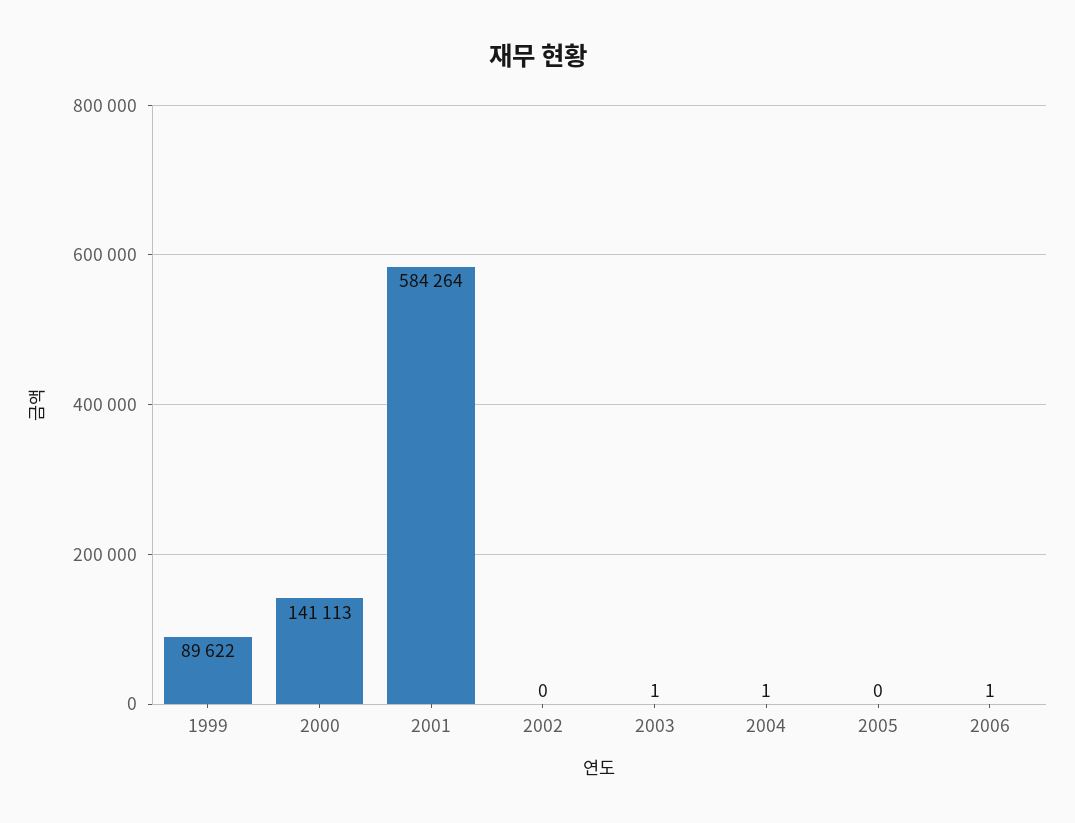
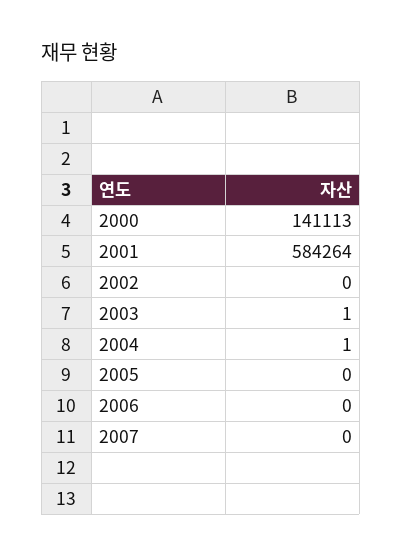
1999: 89622 -> none
2006: 1 -> 0
2007: none -> 0

